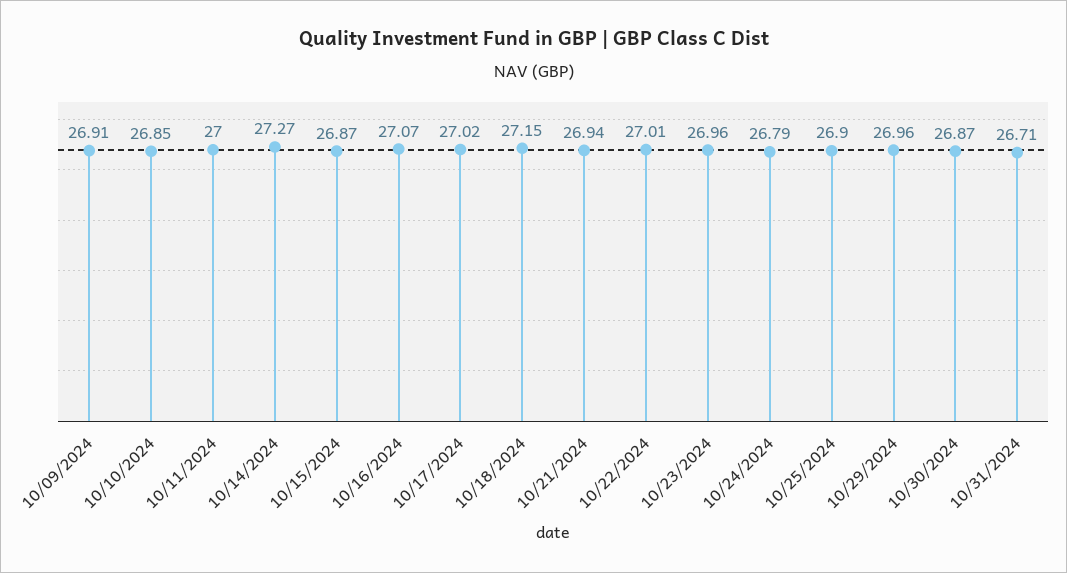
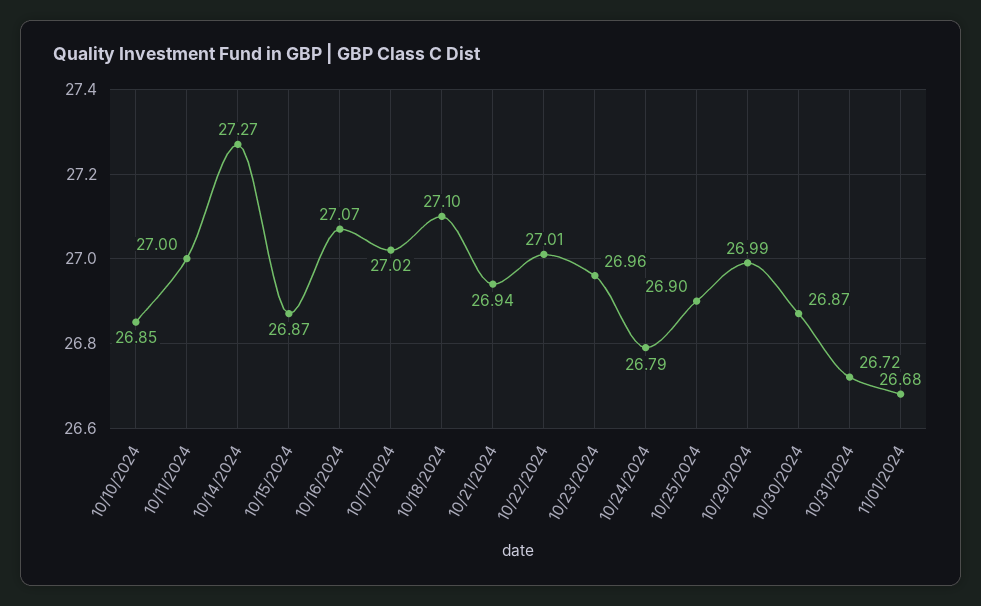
10/09/2024: 26.91 -> none
10/18/2024: 27.15 -> 27.1
10/29/2024: 26.96 -> 26.99
10/31/2024: 26.71 -> 26.72
11/01/2024: none -> 26.68

